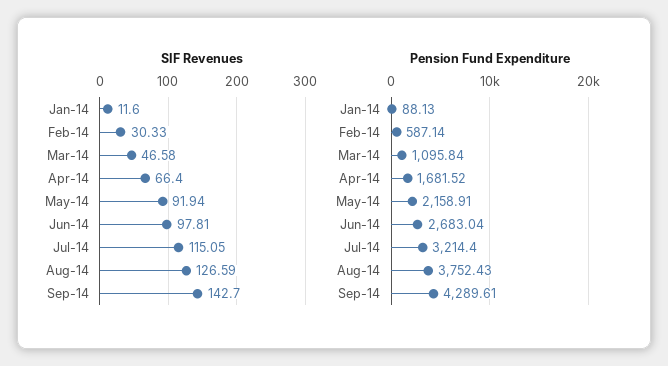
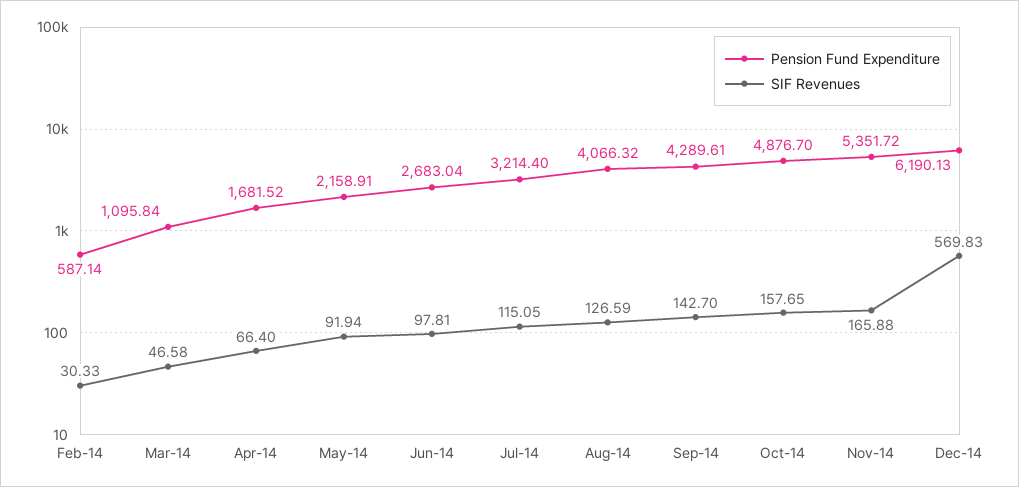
SIF Revenues, Jan-14: 11.6 -> none
Pension Fund Expenditure, Jan-14: 88.13 -> none
Pension Fund Expenditure, Aug-14: 3752.43 -> 4066.32
Pension Fund Expenditure, Oct-14: none -> 4876.7
SIF Revenues, Oct-14: none -> 157.65
Pension Fund Expenditure, Nov-14: none -> 5351.72
SIF Revenues, Nov-14: none -> 165.88
Pension Fund Expenditure, Dec-14: none -> 6190.13
SIF Revenues, Dec-14: none -> 569.83

